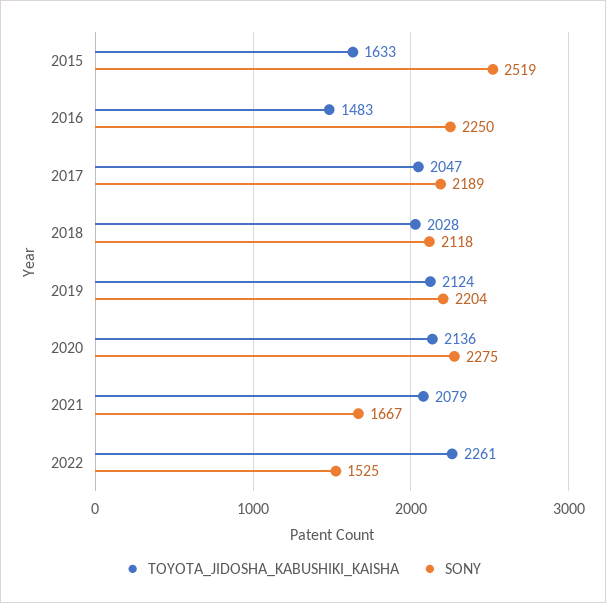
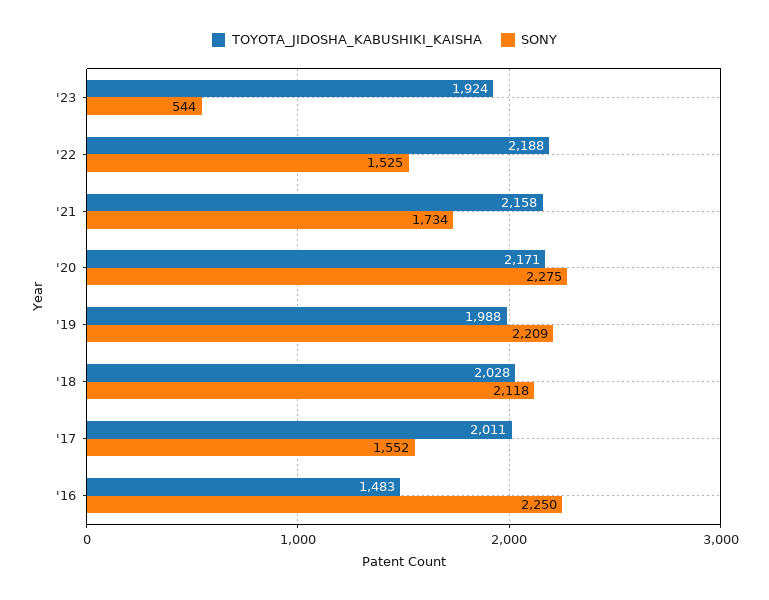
TOYOTA_JIDOSHA_KABUSHIKI_KAISHA, 2015: 1633 -> none
SONY, 2015: 2519 -> none
TOYOTA_JIDOSHA_KABUSHIKI_KAISHA, 2017: 2047 -> 2011
SONY, 2017: 2189 -> 1552
TOYOTA_JIDOSHA_KABUSHIKI_KAISHA, 2019: 2124 -> 1988
SONY, 2019: 2204 -> 2209
TOYOTA_JIDOSHA_KABUSHIKI_KAISHA, 2020: 2136 -> 2171
TOYOTA_JIDOSHA_KABUSHIKI_KAISHA, 2021: 2079 -> 2158
SONY, 2021: 1667 -> 1734
TOYOTA_JIDOSHA_KABUSHIKI_KAISHA, 2022: 2261 -> 2188
TOYOTA_JIDOSHA_KABUSHIKI_KAISHA, '23: none -> 1924
SONY, '23: none -> 544

